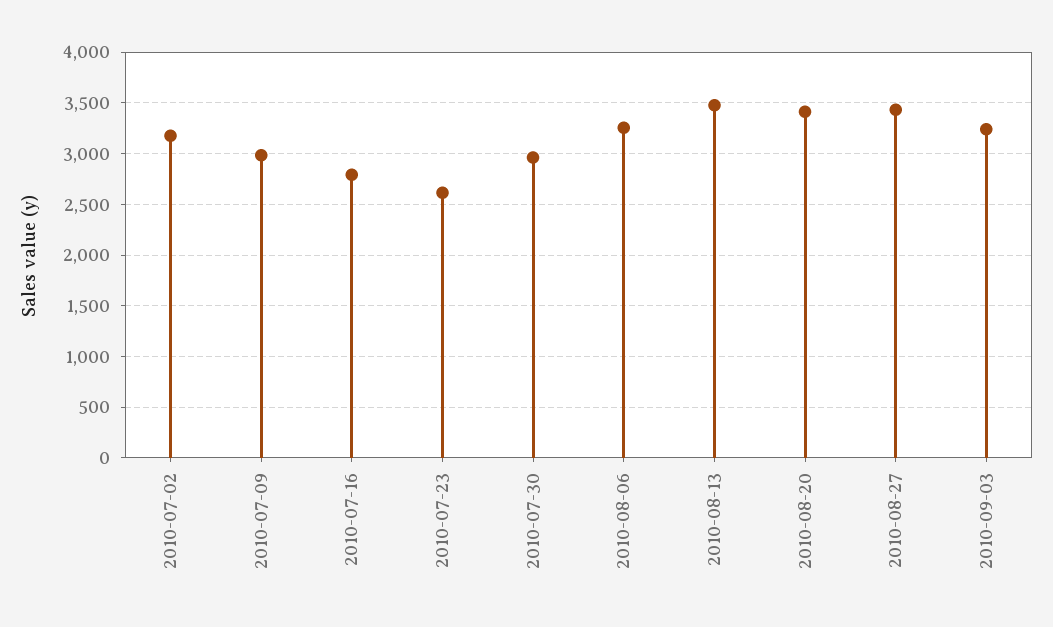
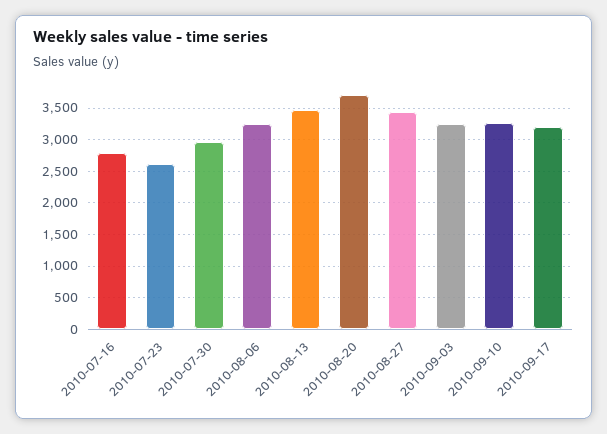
2010-07-02: 3200 -> none
2010-07-09: 3000 -> none
2010-08-20: 3400 -> 3700
2010-09-10: none -> 3300
2010-09-17: none -> 3200

